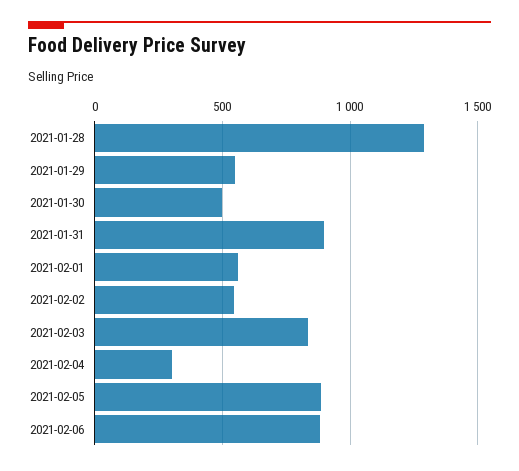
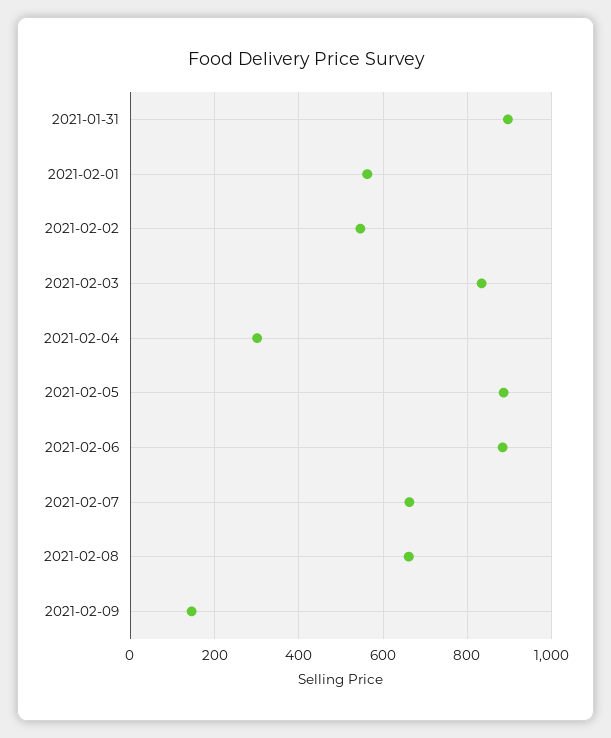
2021-01-28: 1300 -> none
2021-01-29: 550 -> none
2021-01-30: 500 -> none
2021-02-07: none -> 660
2021-02-08: none -> 660
2021-02-09: none -> 140

